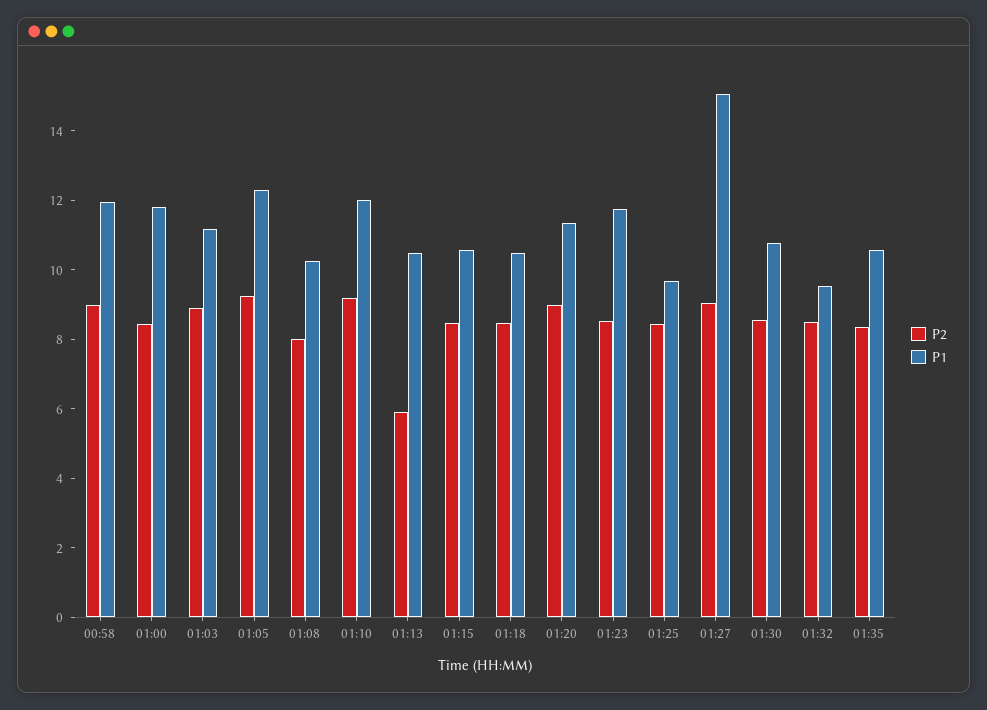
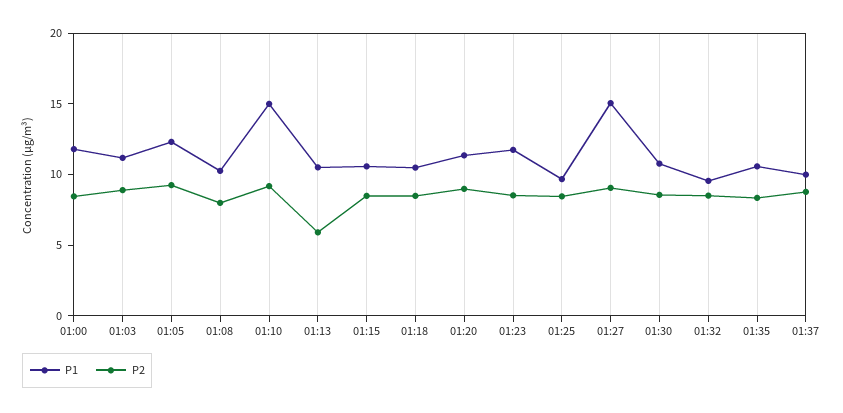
P2, 00:58: 9 -> none
P1, 00:58: 12 -> none
P1, 01:10: 12 -> 15
P1, 01:37: none -> 10
P2, 01:37: none -> 9

